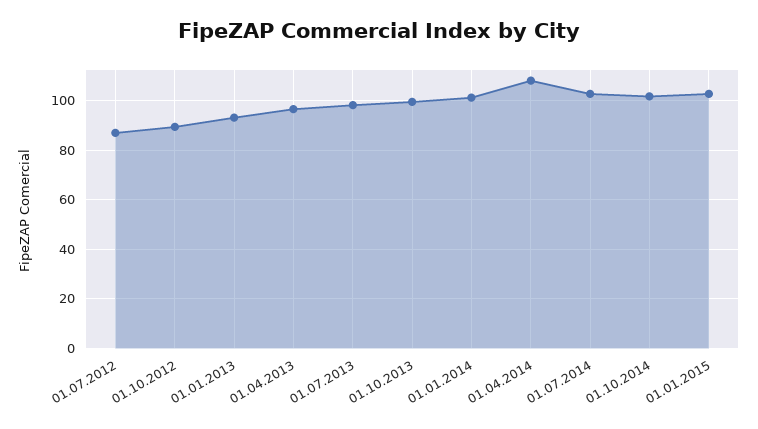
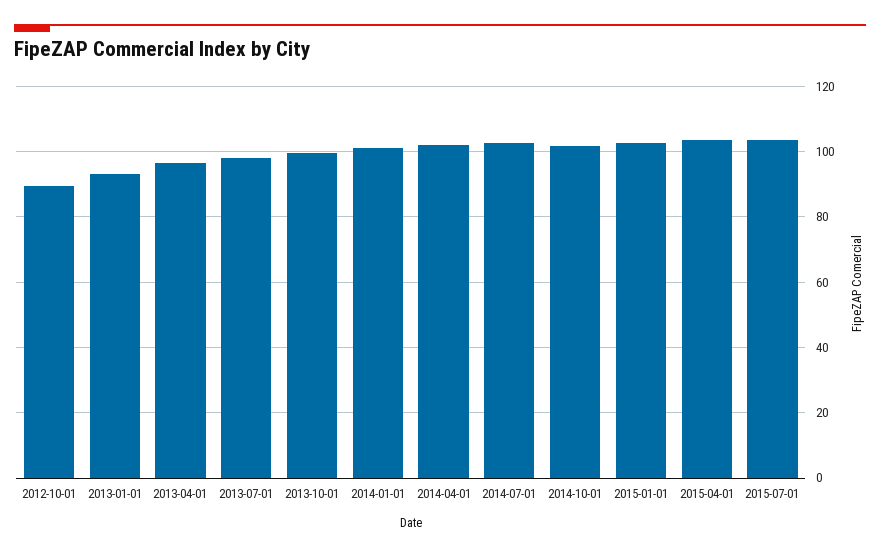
01.07.2012: 87.5 -> none
01.04.2014: 107.5 -> 102
2015-04-01: none -> 104
2015-07-01: none -> 104

